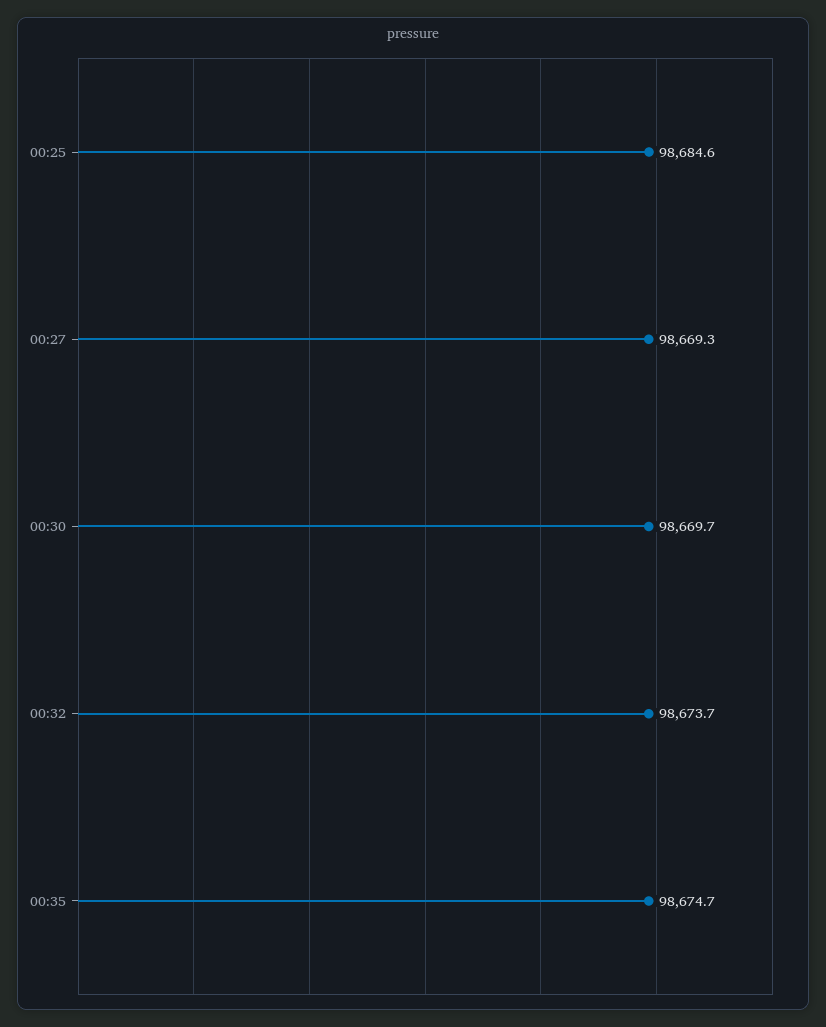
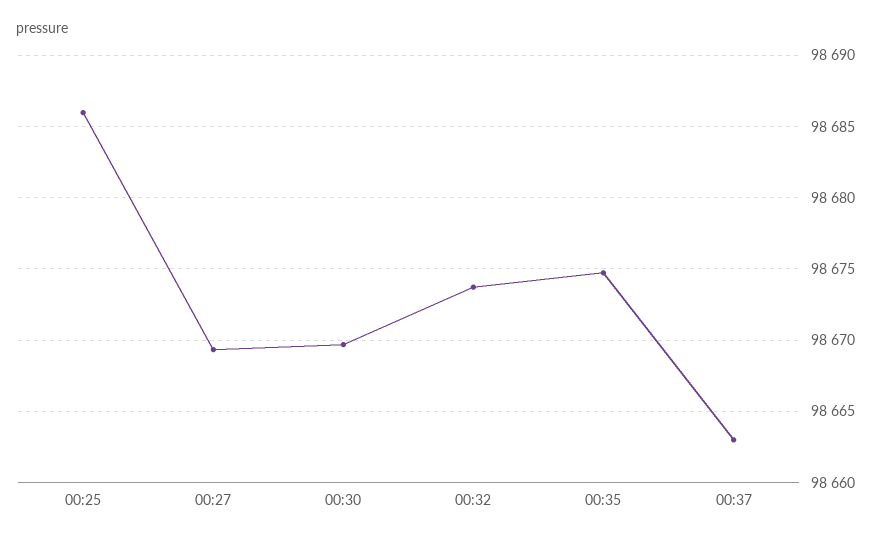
00:25: 98684.6 -> 98686
00:37: none -> 98663

